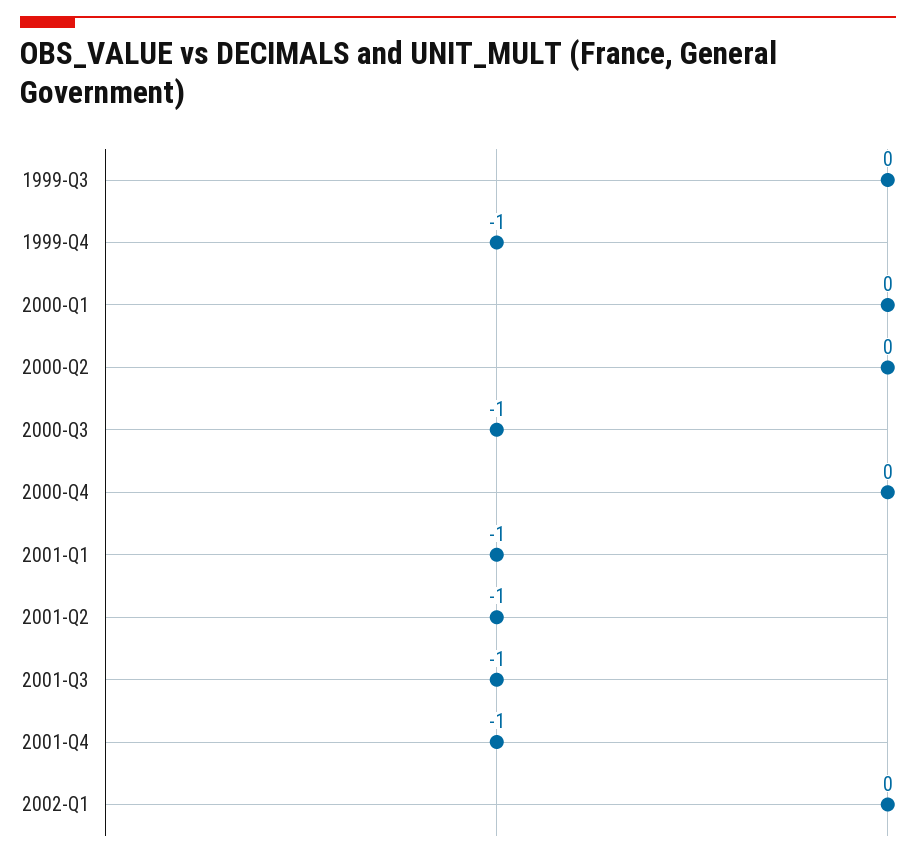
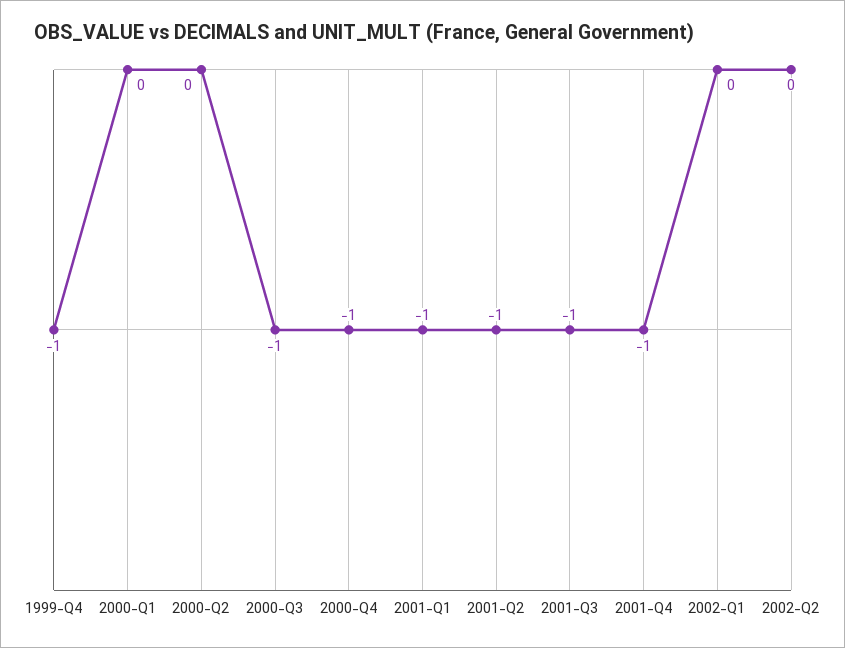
1999-Q3: 0 -> none
2000-Q4: 0 -> -1
2002-Q2: none -> 0

